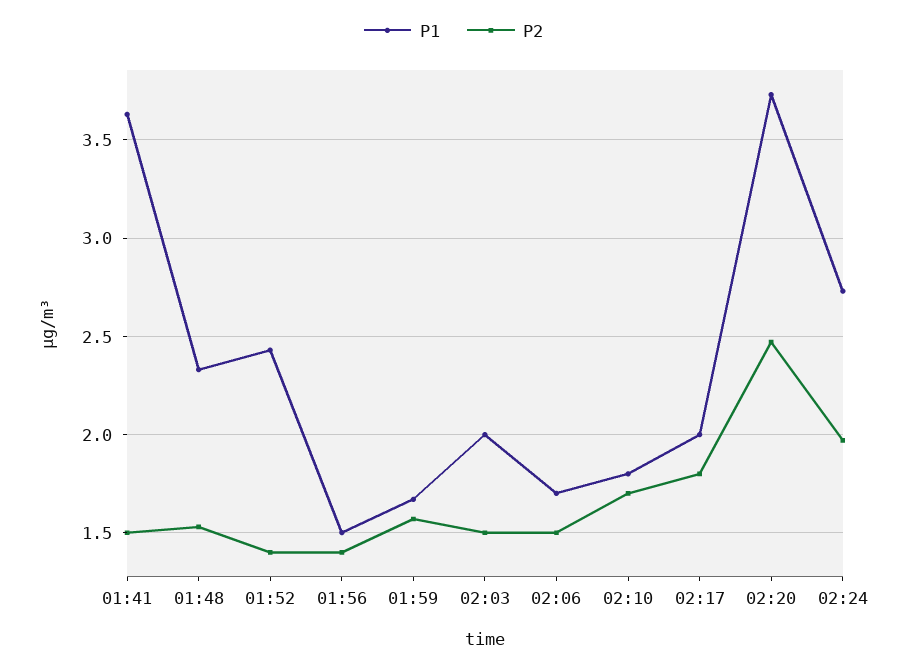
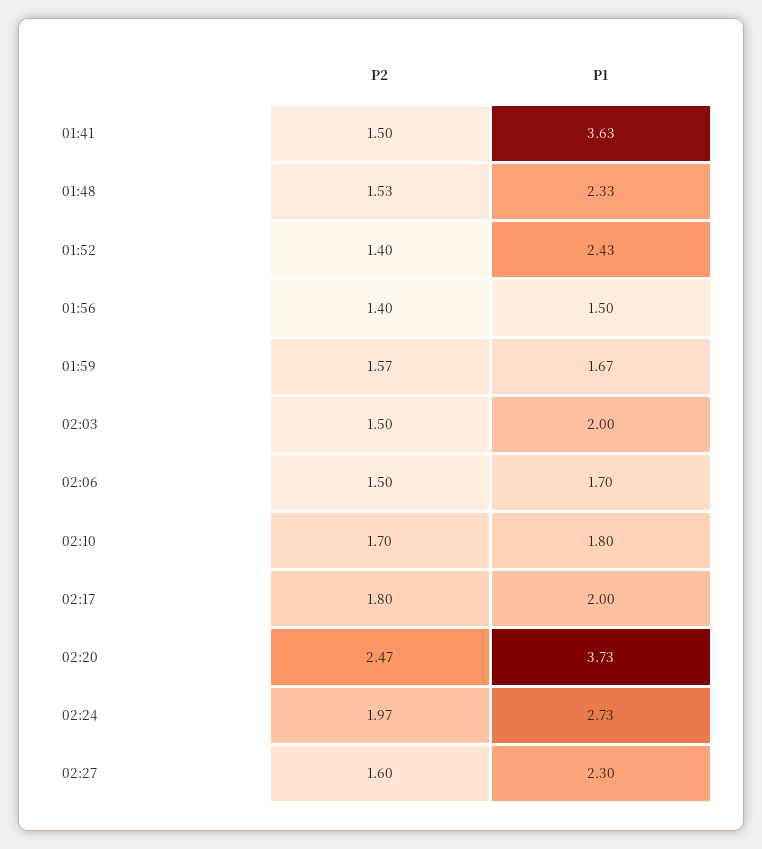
P2, 02:27: none -> 1.6
P1, 02:27: none -> 2.3

